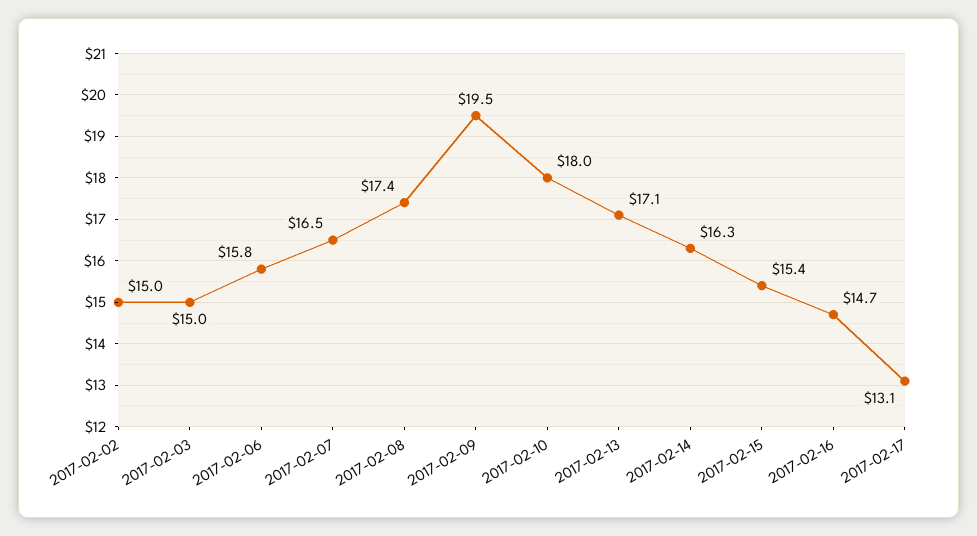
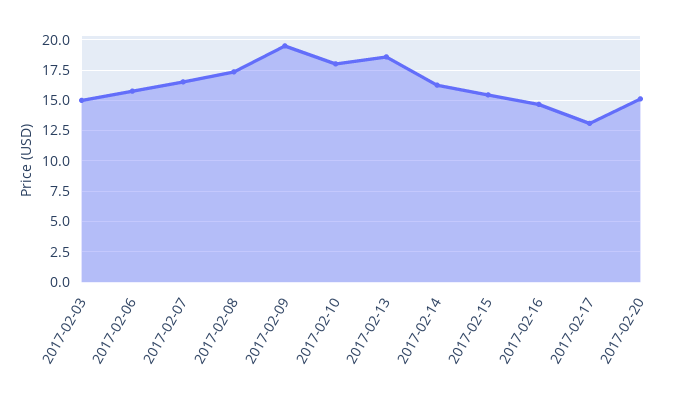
2017-02-02: 15 -> none
2017-02-13: 17.1 -> 18.5
2017-02-20: none -> 15

